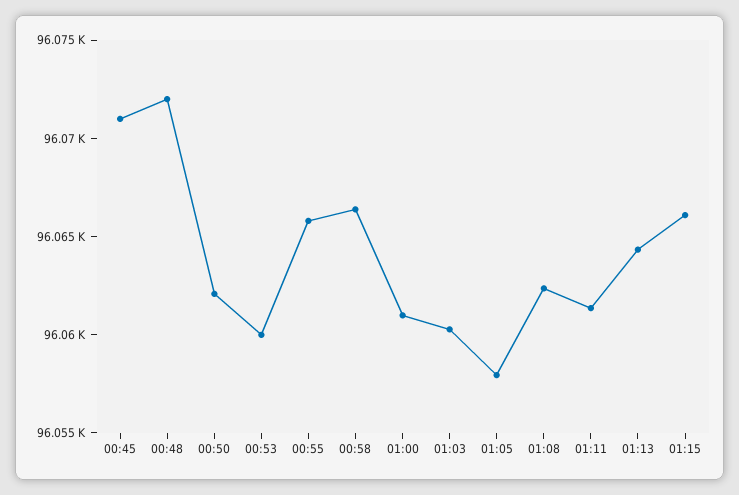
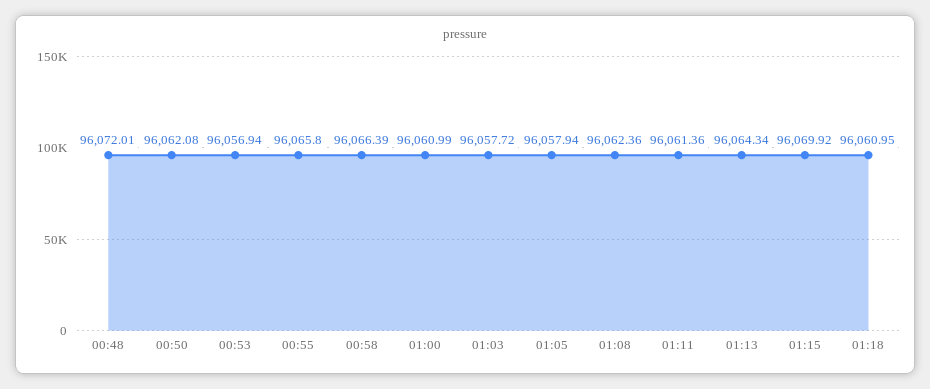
00:45: 96071 -> none
00:53: 96060 -> 96056.94
01:03: 96060 -> 96057.72
01:15: 96066 -> 96069.92
01:18: none -> 96060.95

